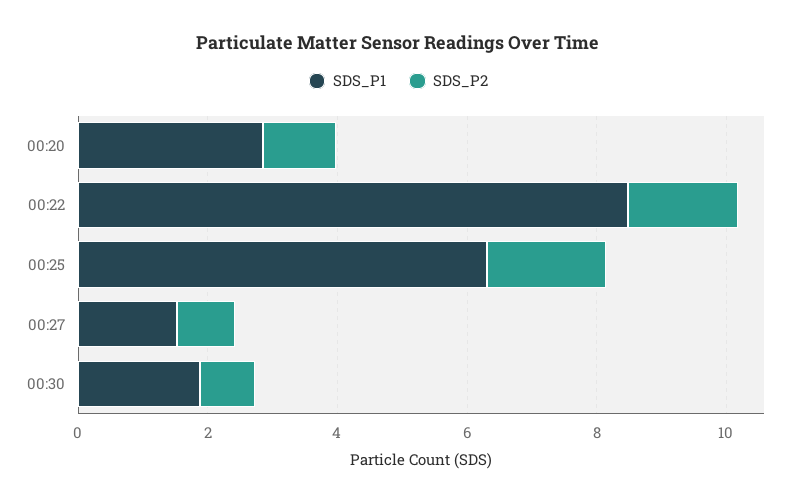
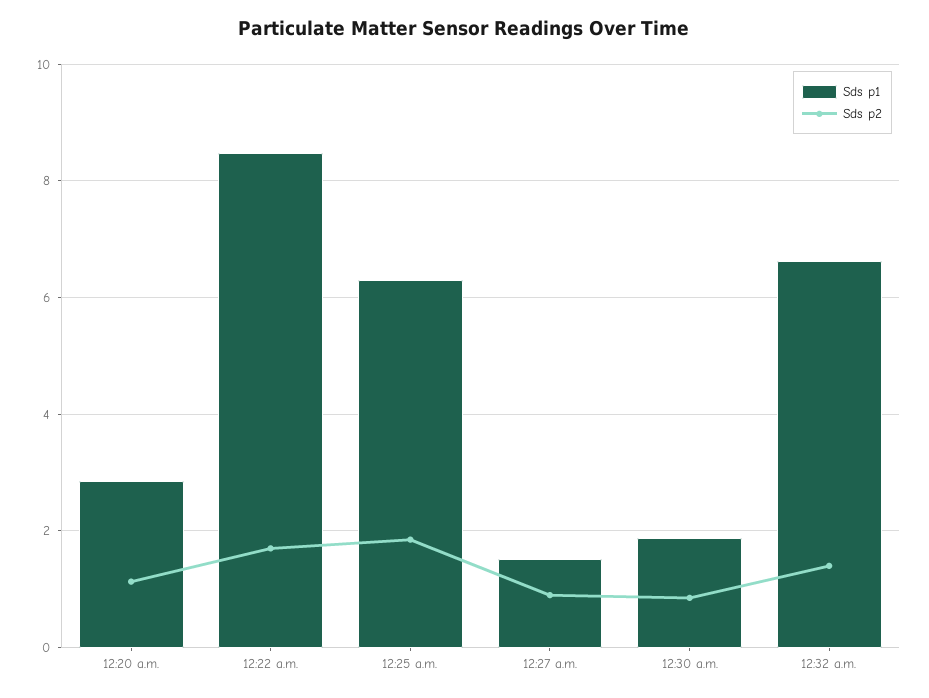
SDS_P1, 12:32 a.m.: none -> 6.6
SDS_P2, 12:32 a.m.: none -> 1.4

